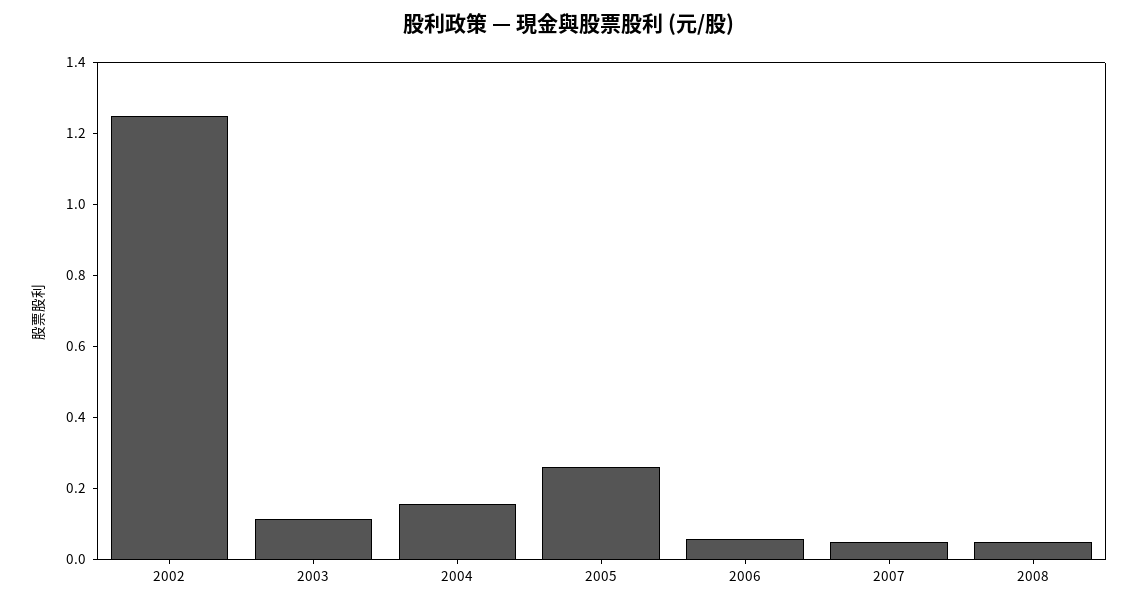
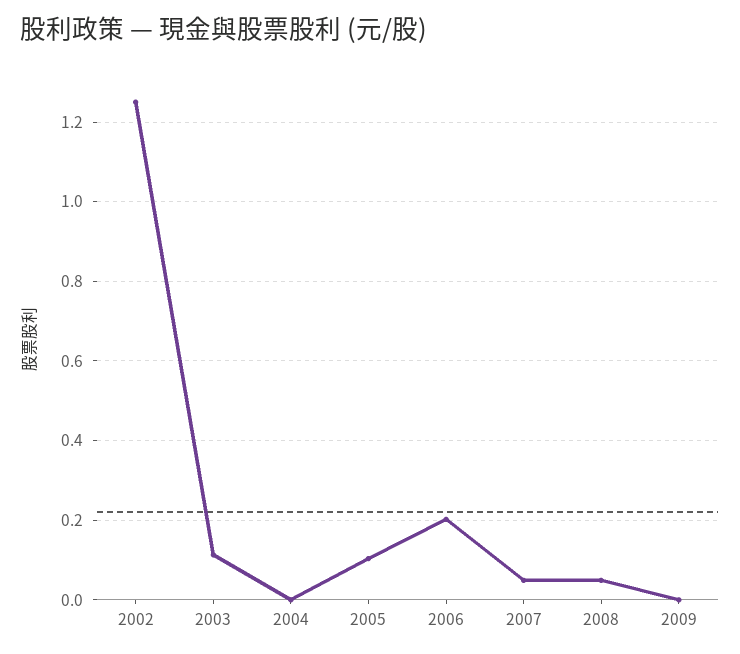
2004: 0.15 -> 0
2005: 0.25 -> 0.1
2006: 0.05 -> 0.2
2009: none -> 0

